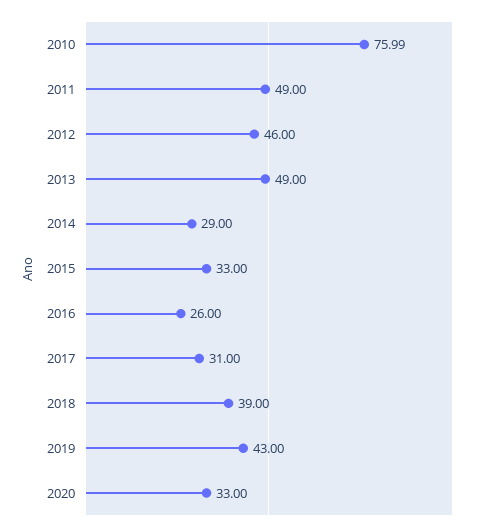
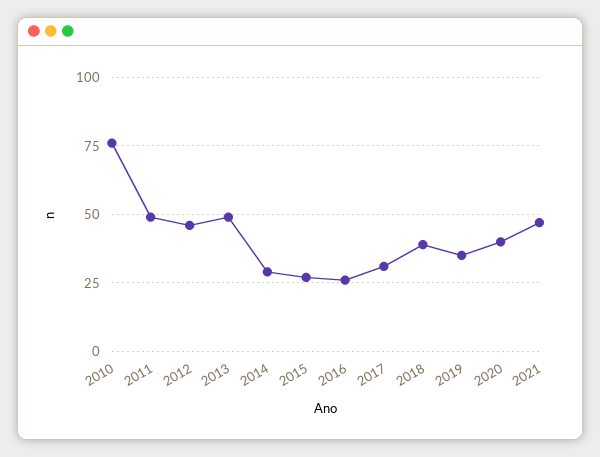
2015: 33 -> 27.5
2019: 43 -> 35
2020: 33 -> 40
2021: none -> 47.5

